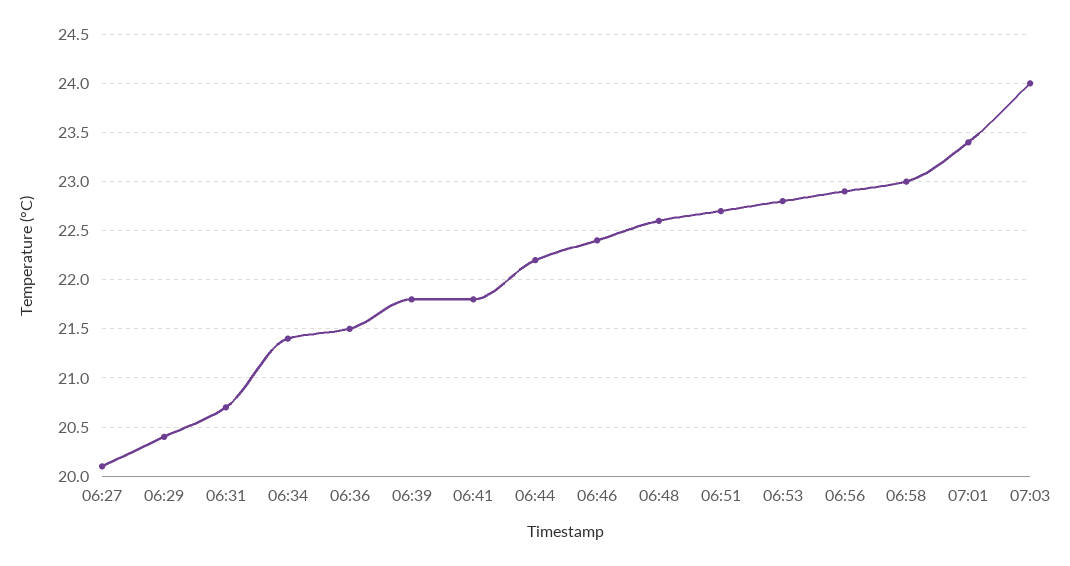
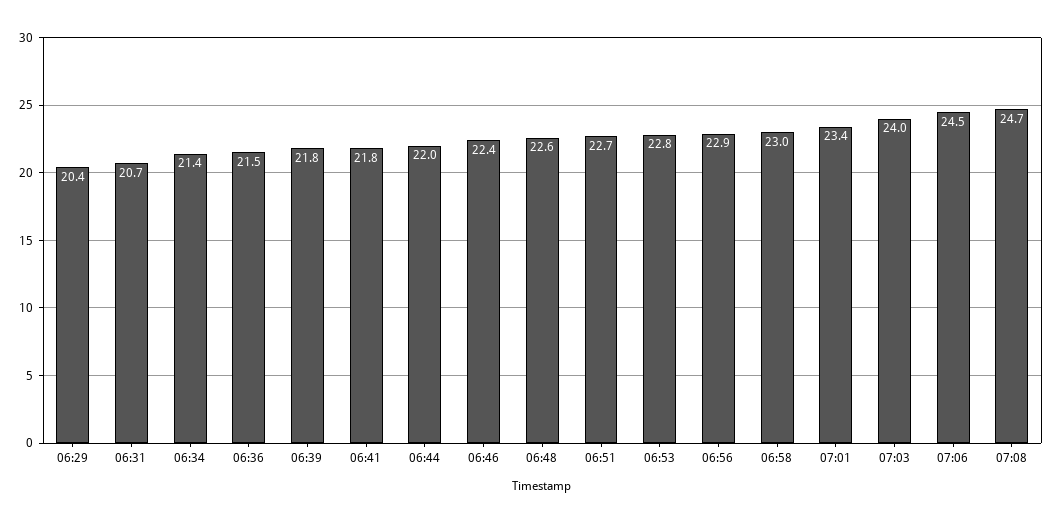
06:27: 20.1 -> none
06:44: 22.2 -> 22
07:06: none -> 24.5
07:08: none -> 24.7

